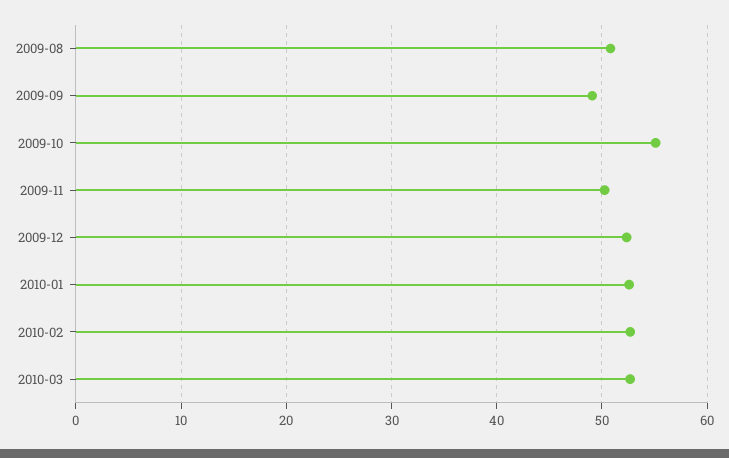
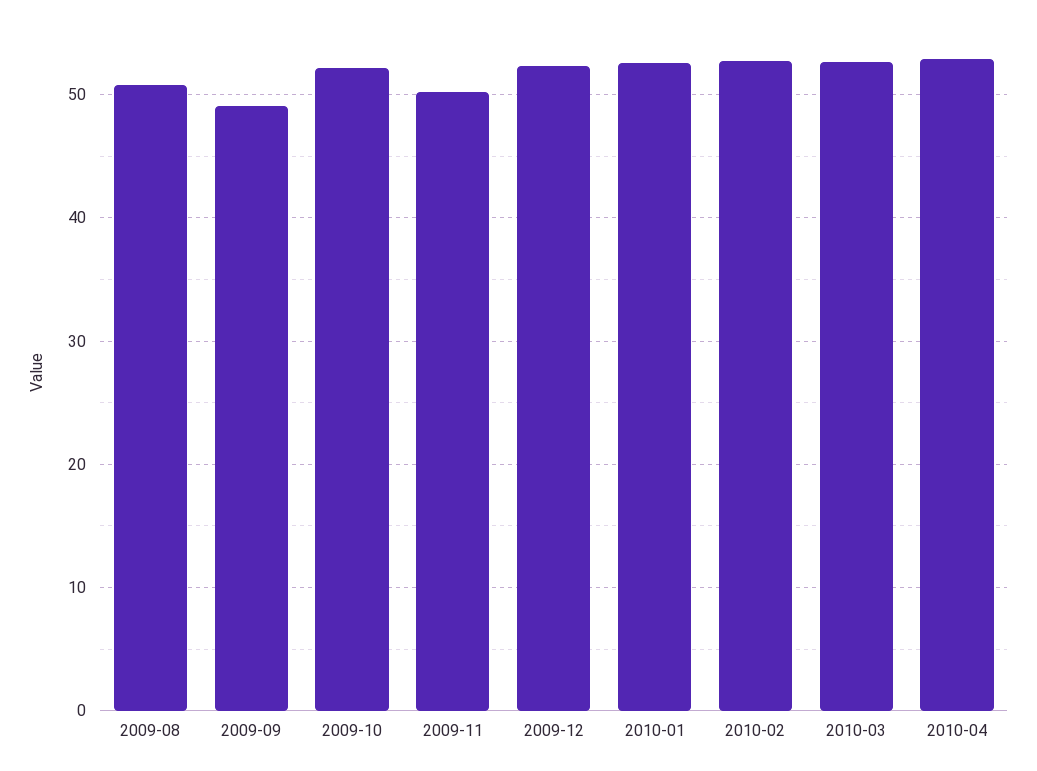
2009-10: 55 -> 52
2010-04: none -> 53

